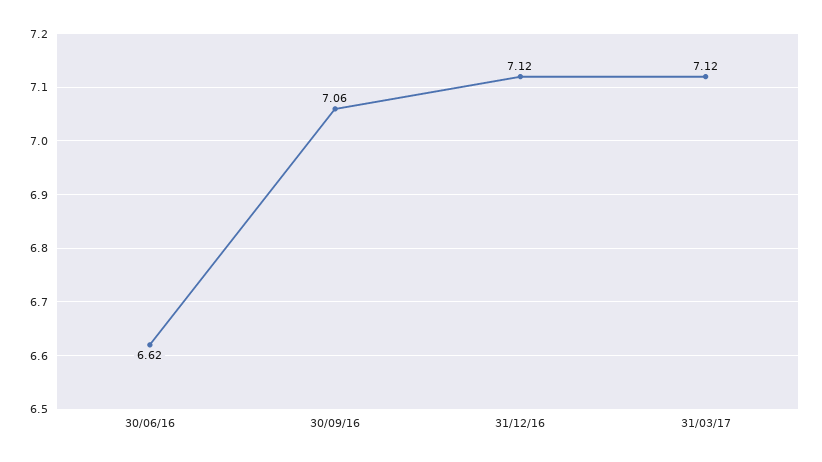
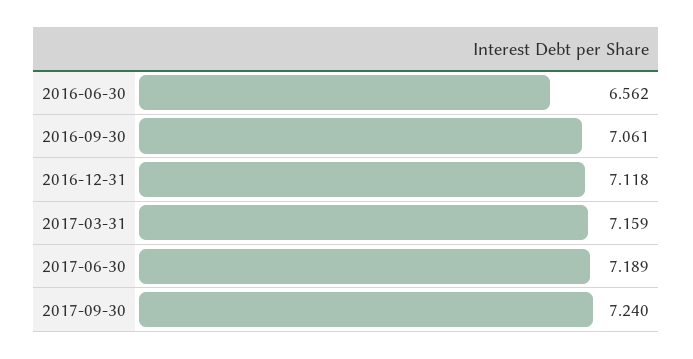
30/06/16: 6.62 -> 6.562
31/03/17: 7.12 -> 7.159
2017-06-30: none -> 7.189
2017-09-30: none -> 7.24

